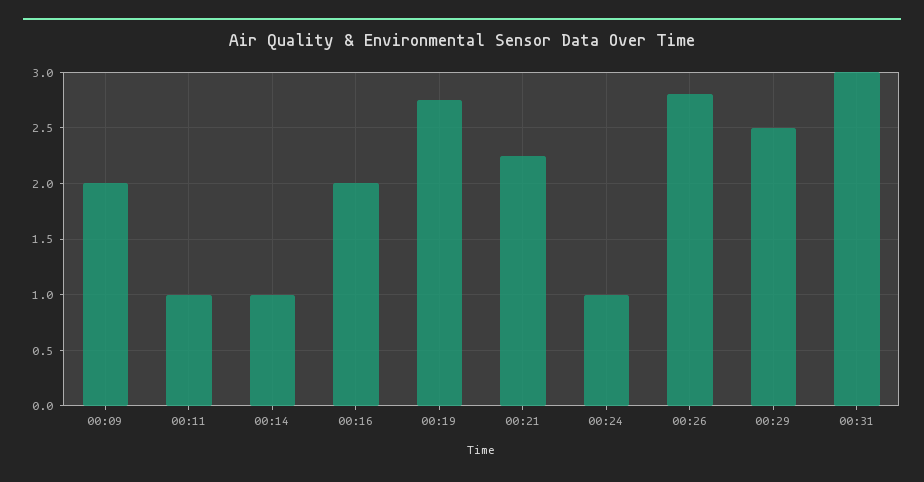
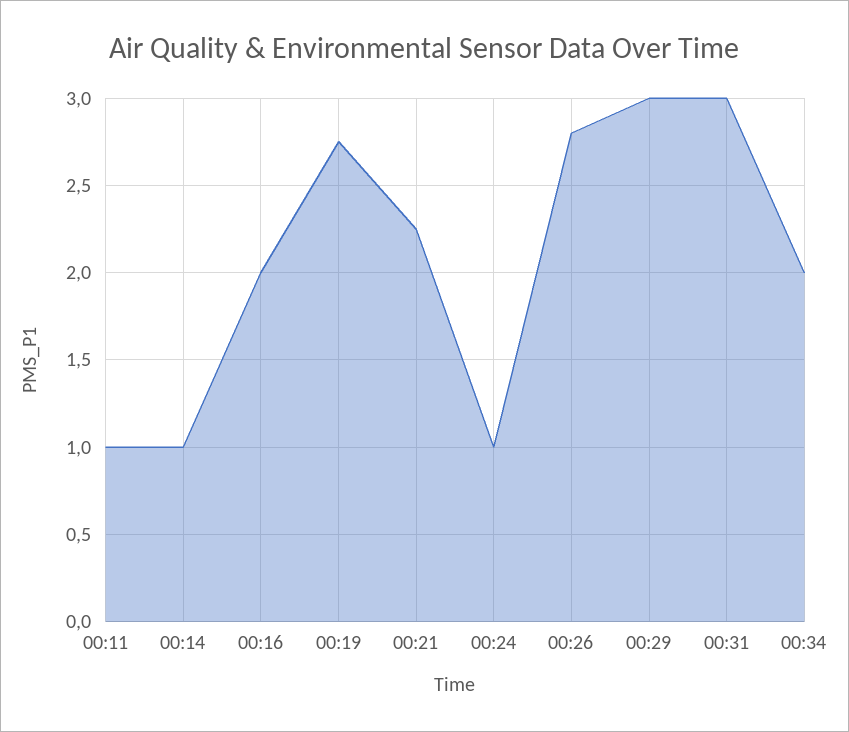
00:09: 2 -> none
00:29: 2.5 -> 3
00:34: none -> 2

